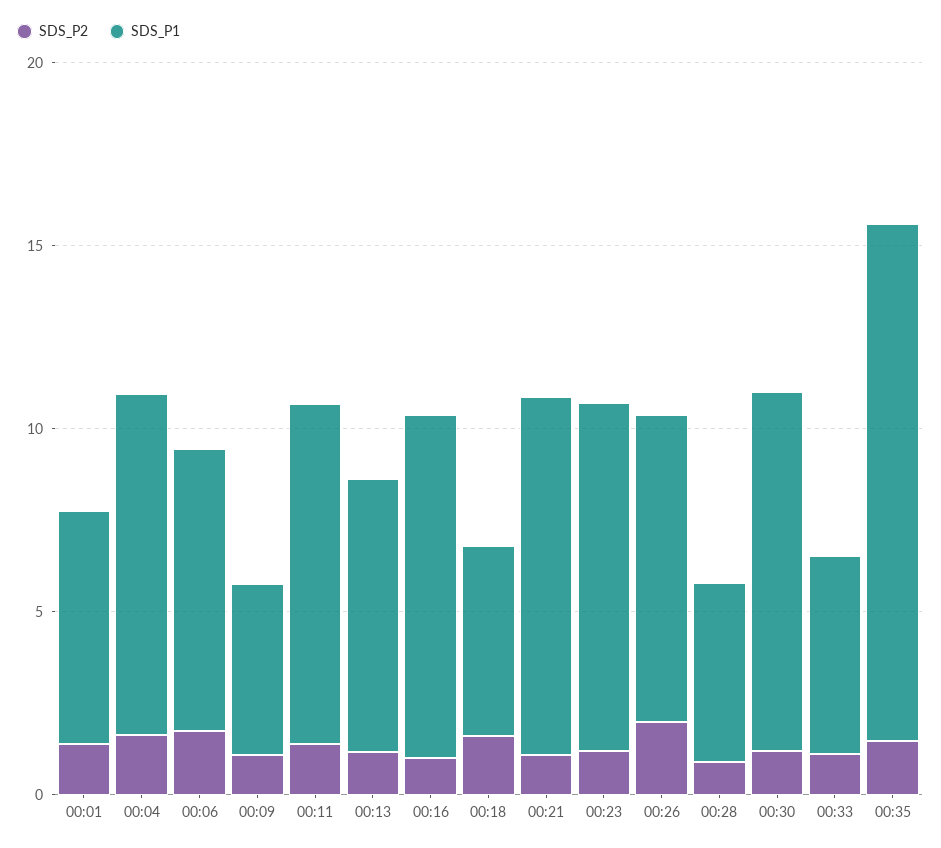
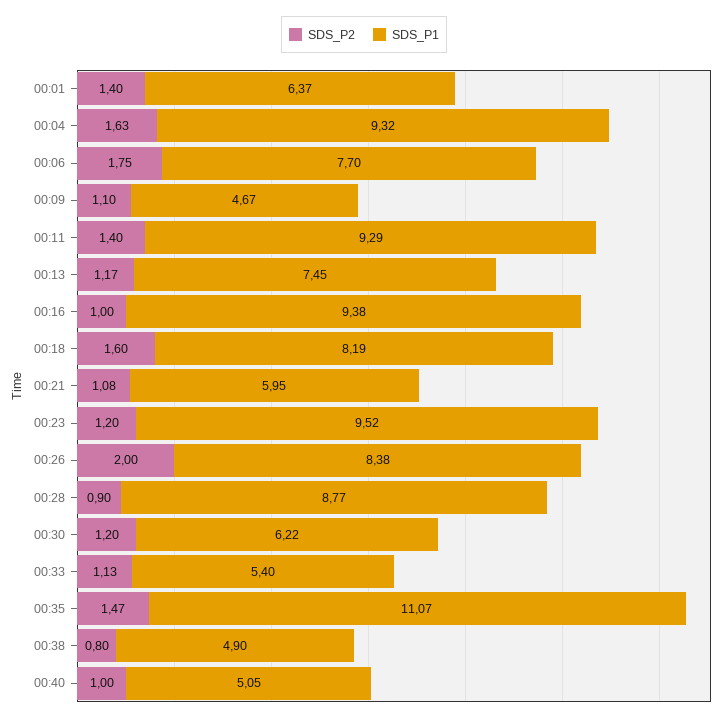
SDS_P1, 00:18: 5 -> 8.19
SDS_P1, 00:21: 10 -> 5.95
SDS_P1, 00:28: 5 -> 8.77
SDS_P1, 00:30: 10 -> 6.22
SDS_P1, 00:35: 14 -> 11.07
SDS_P2, 00:38: none -> 0.8
SDS_P1, 00:38: none -> 4.9
SDS_P2, 00:40: none -> 1
SDS_P1, 00:40: none -> 5.05

